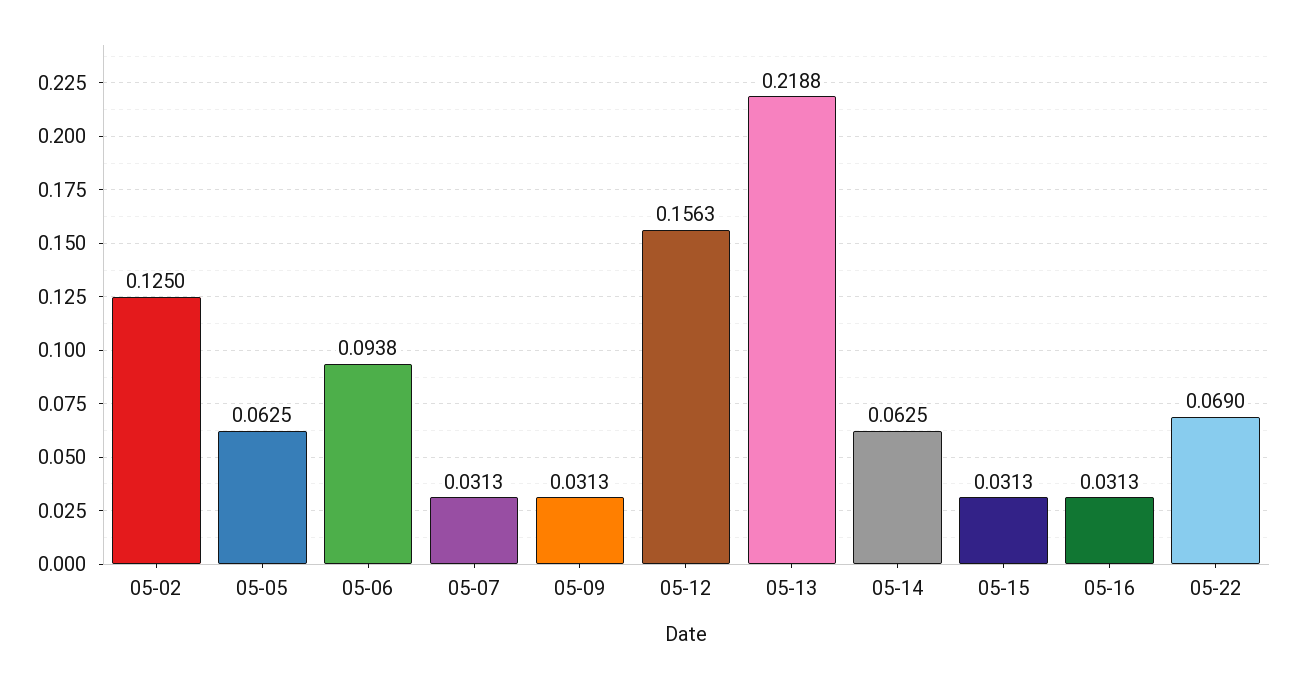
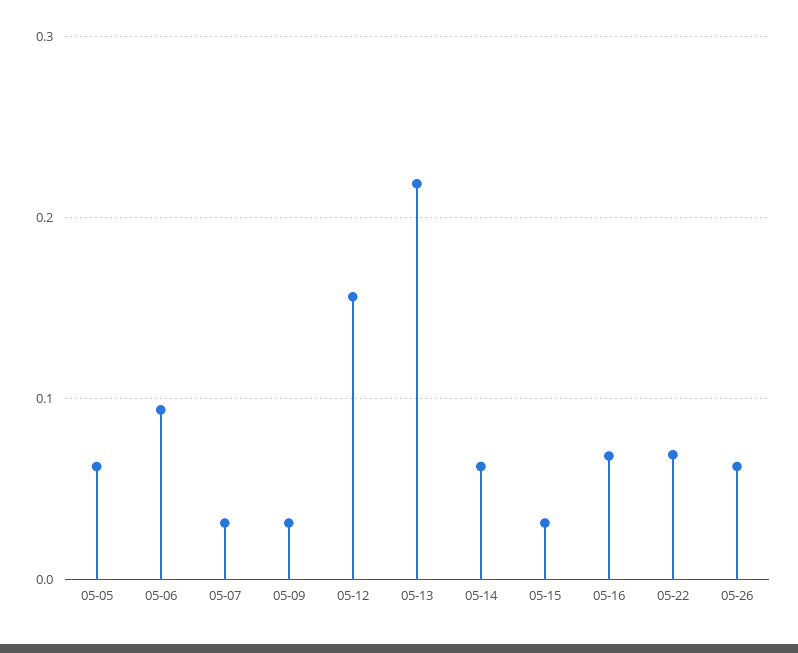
05-02: 0.125 -> none
05-16: 0.0313 -> 0.07
05-26: none -> 0.06

